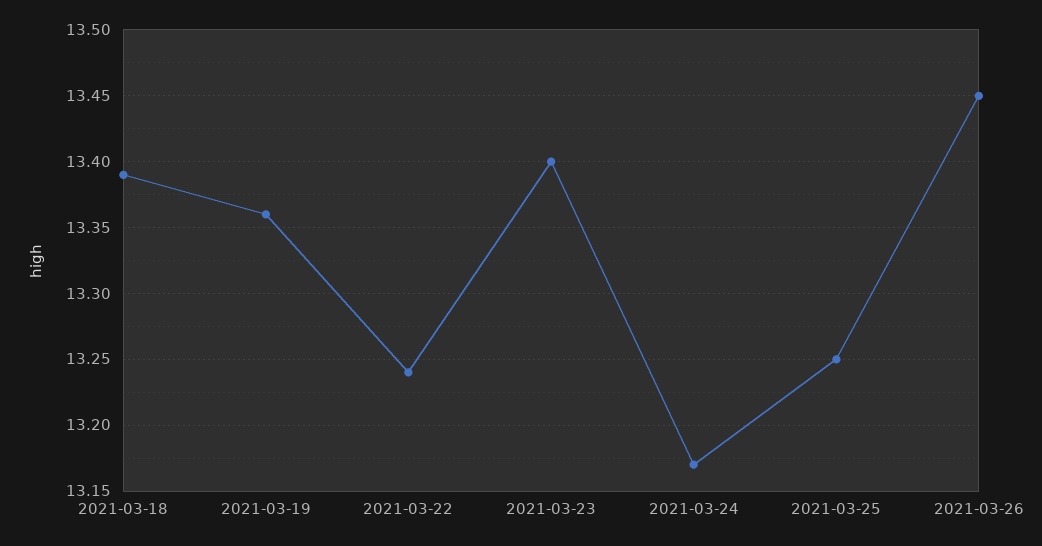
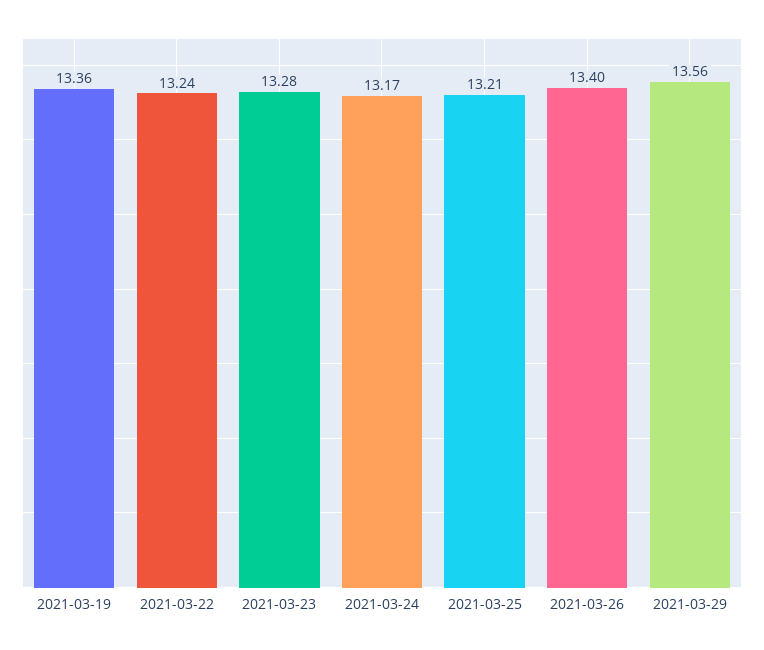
2021-03-18: 13.39 -> none
2021-03-23: 13.4 -> 13.28
2021-03-25: 13.25 -> 13.21
2021-03-26: 13.45 -> 13.4
2021-03-29: none -> 13.56

